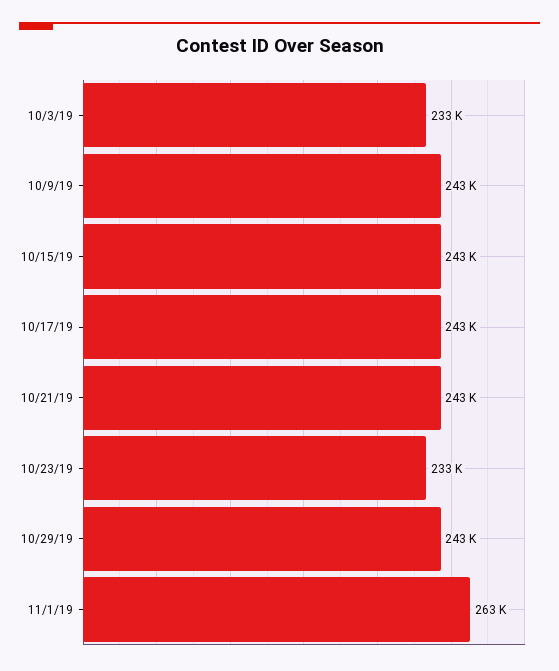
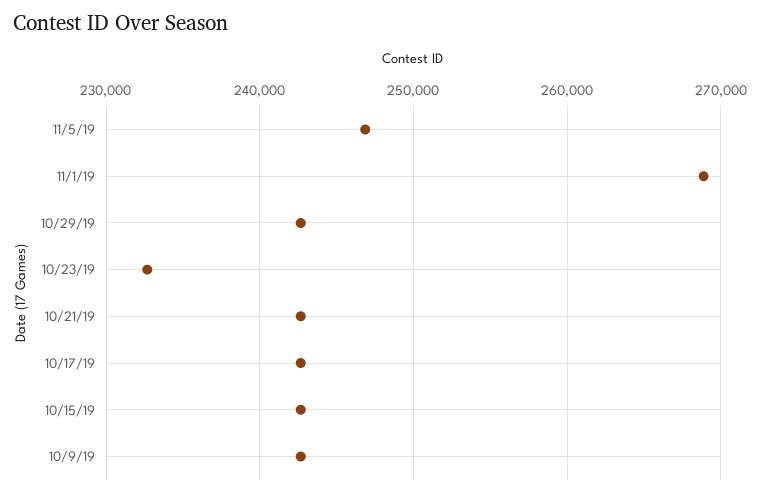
10/3/19: 233000 -> none
11/1/19: 263000 -> 269000
11/5/19: none -> 247000

